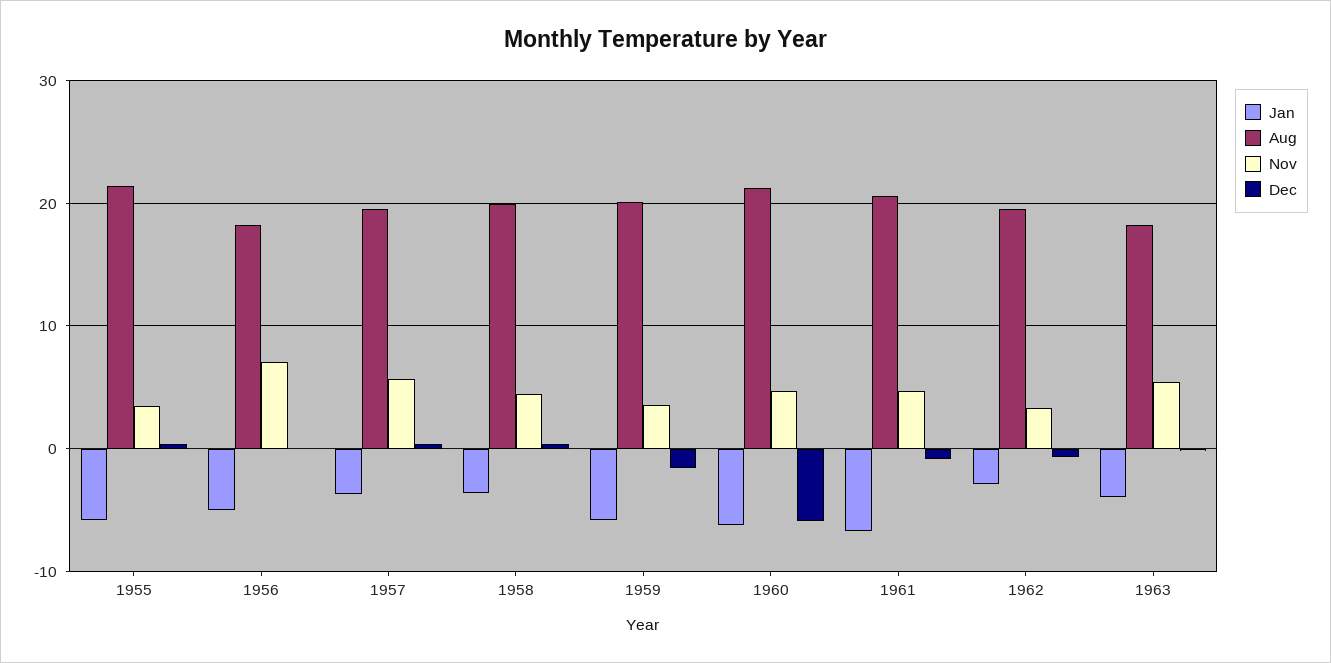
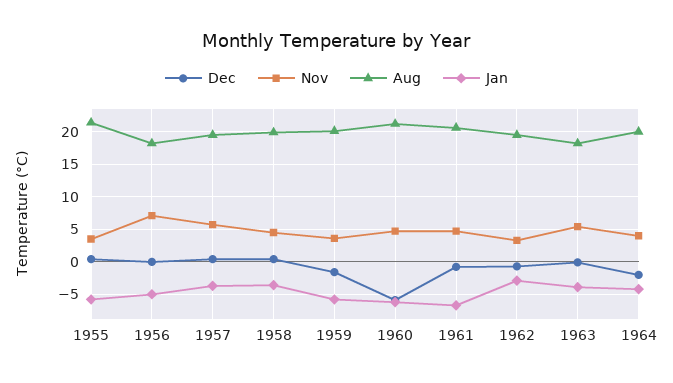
Dec, 1964: none -> -2
Nov, 1964: none -> 4
Aug, 1964: none -> 20
Jan, 1964: none -> -4

